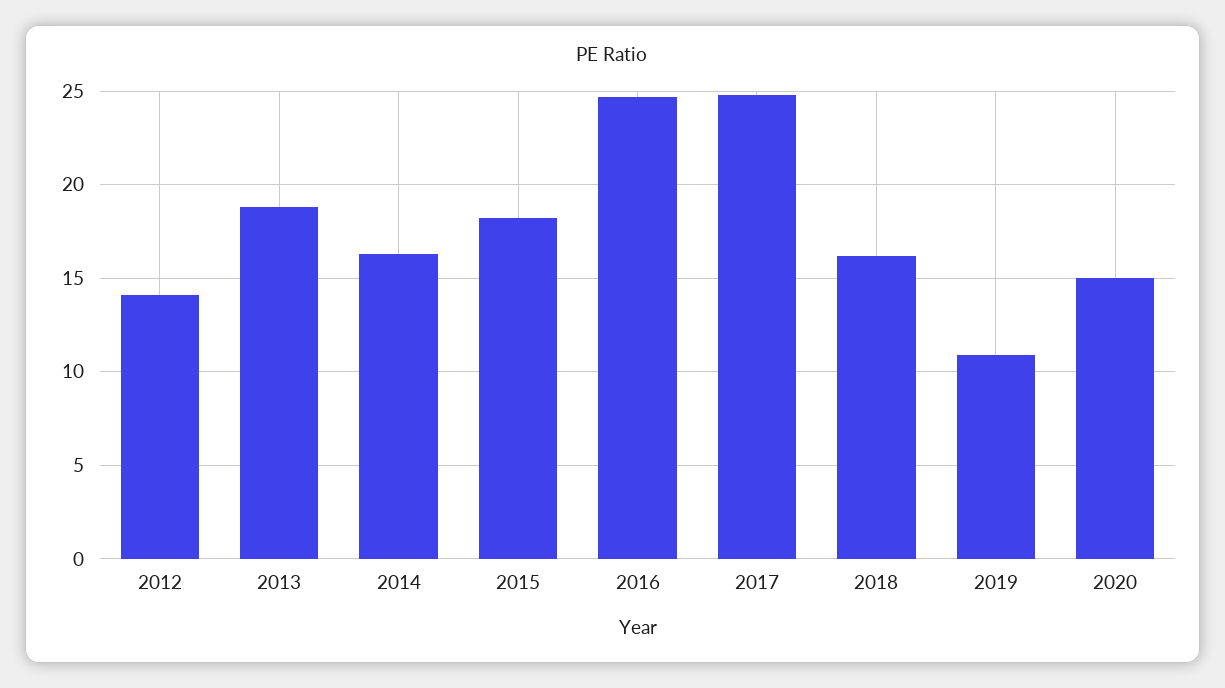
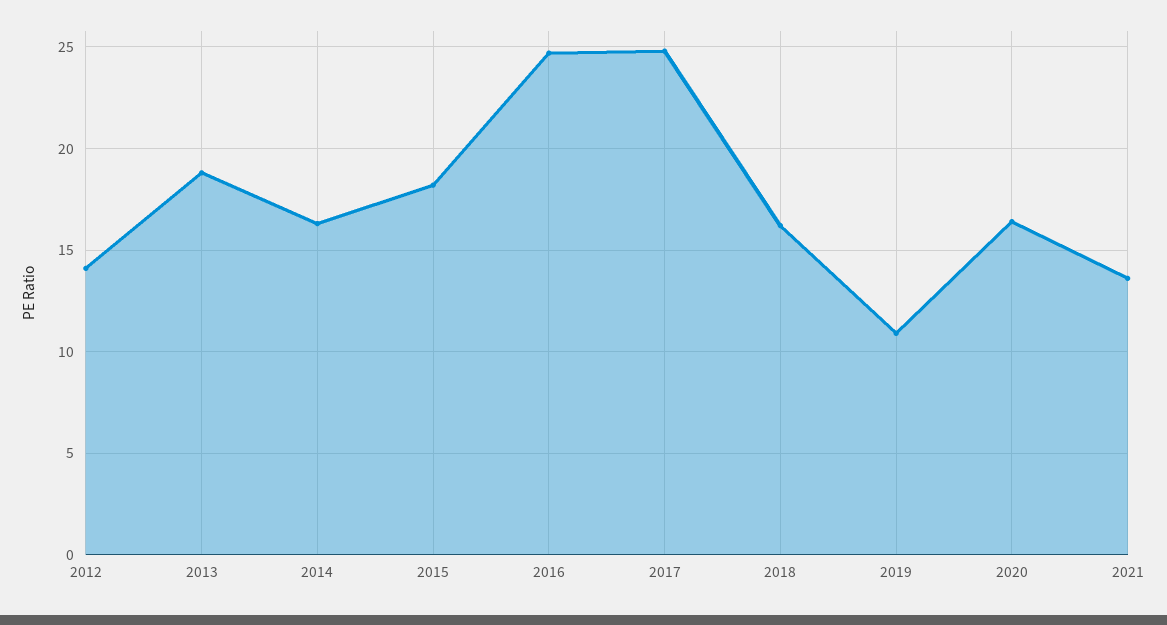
2020: 15 -> 16.5
2021: none -> 13.5

